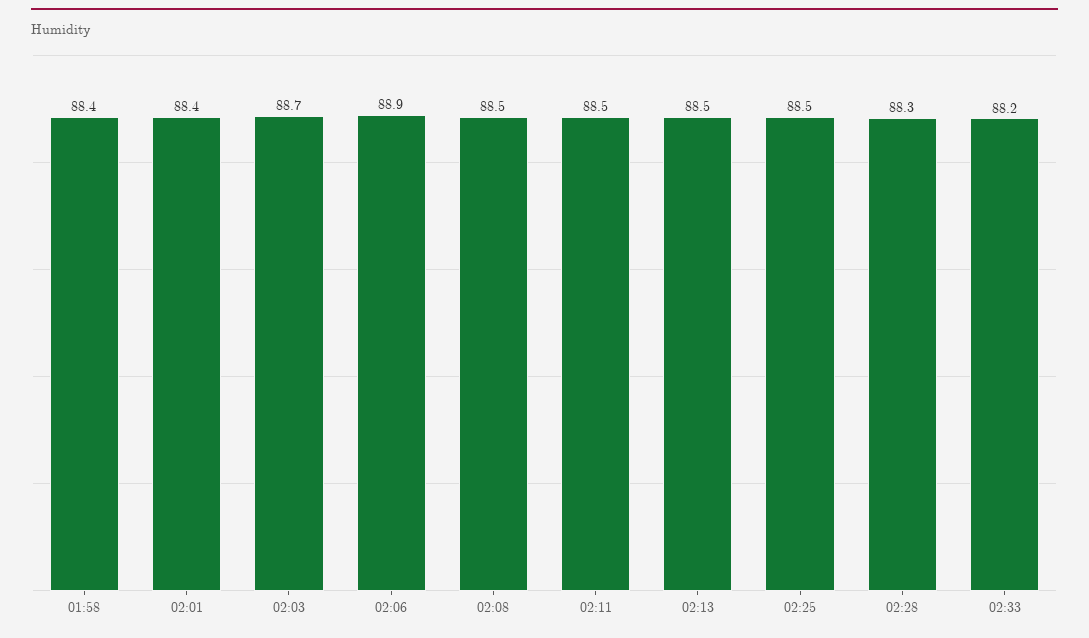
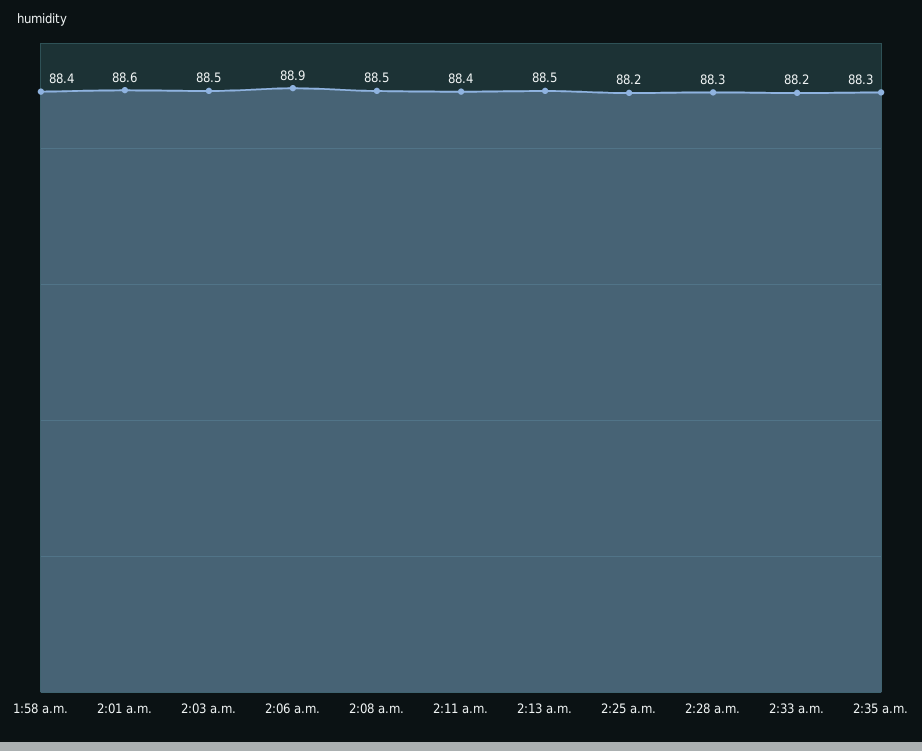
02:01: 88.4 -> 88.6
02:03: 88.7 -> 88.5
02:11: 88.5 -> 88.4
02:25: 88.5 -> 88.2
2:35 a.m.: none -> 88.3

